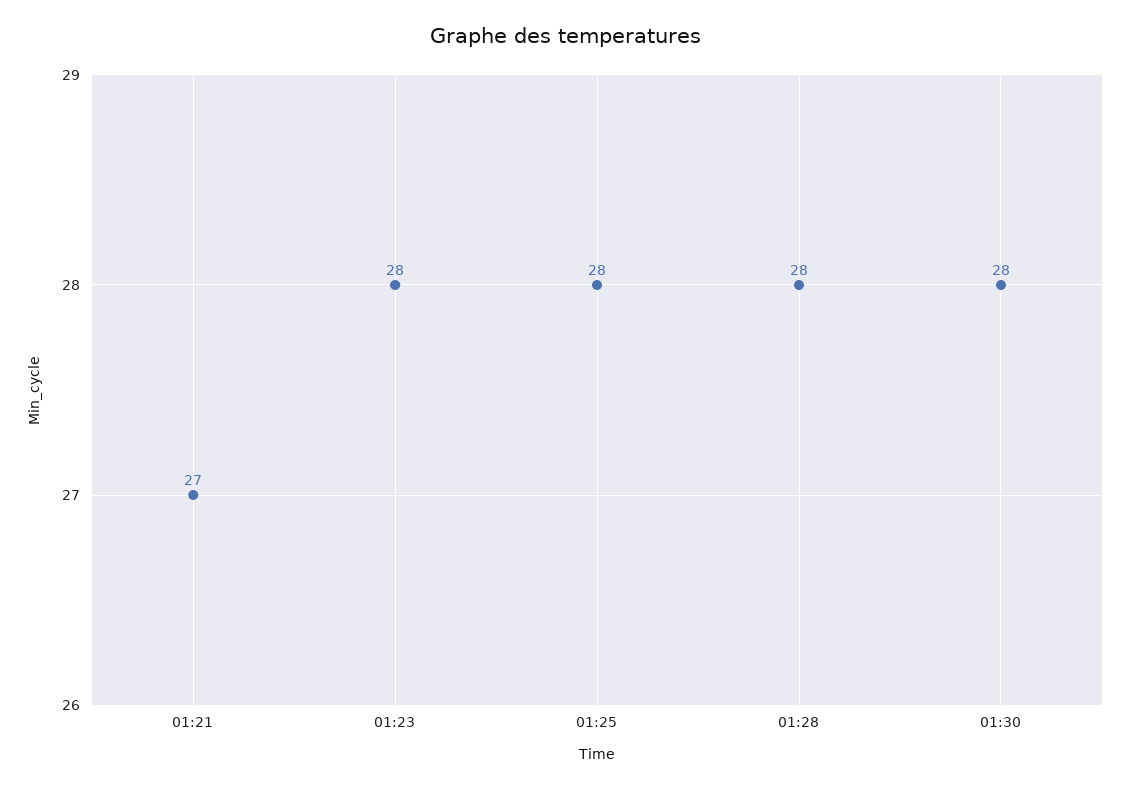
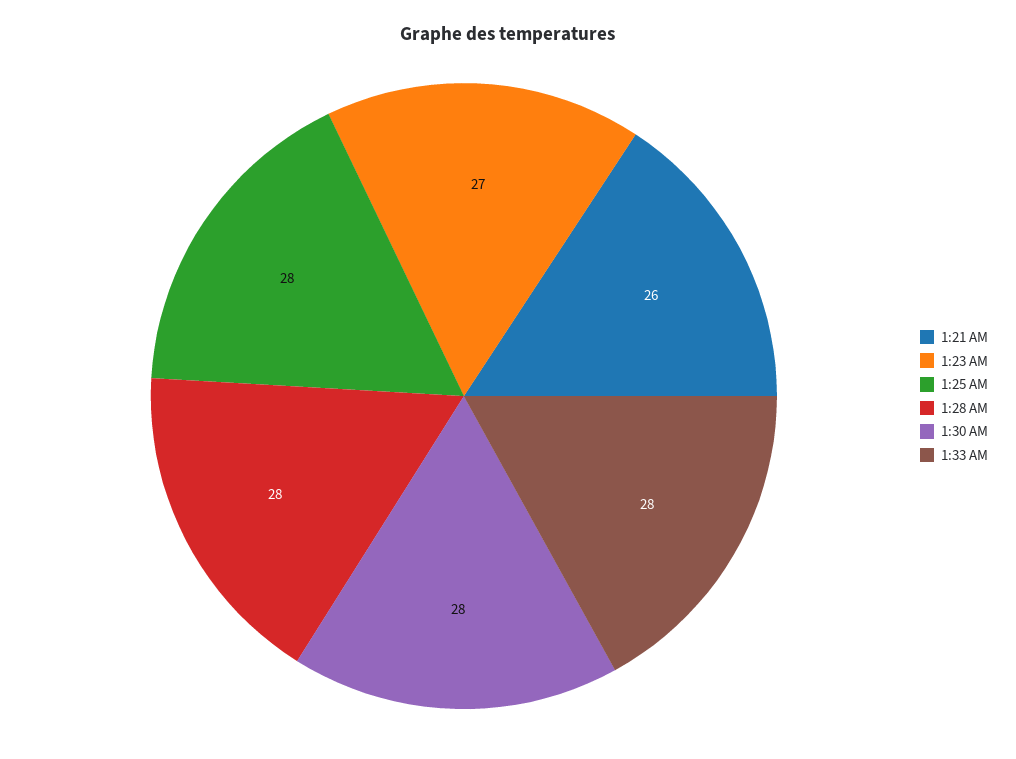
01:21: 27 -> 26
01:23: 28 -> 27
1:33 AM: none -> 28

